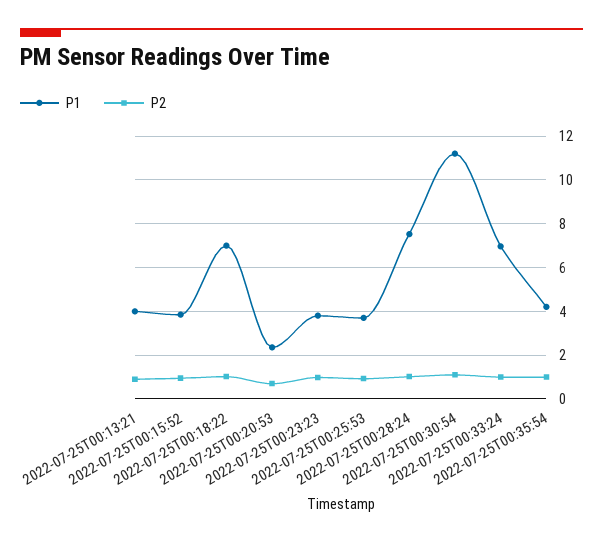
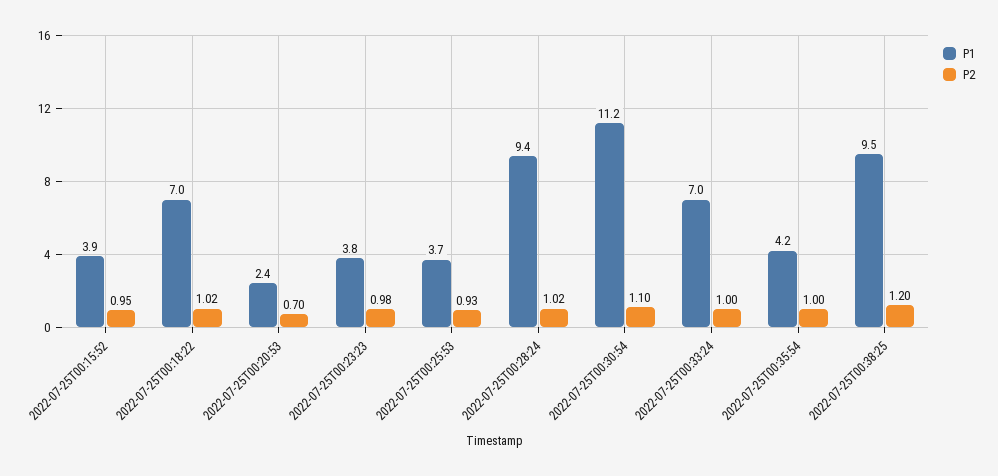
P1, 2022-07-25T00:13:21: 4 -> none
P2, 2022-07-25T00:13:21: 1 -> none
P1, 2022-07-25T00:28:24: 7.5 -> 9.4
P1, 2022-07-25T00:38:25: none -> 9.5
P2, 2022-07-25T00:38:25: none -> 1.2

